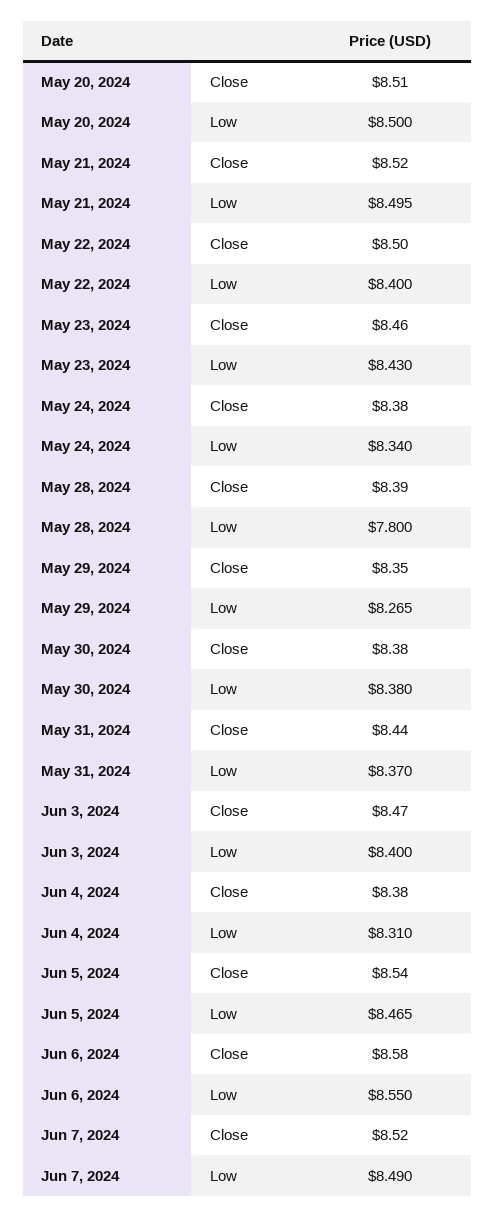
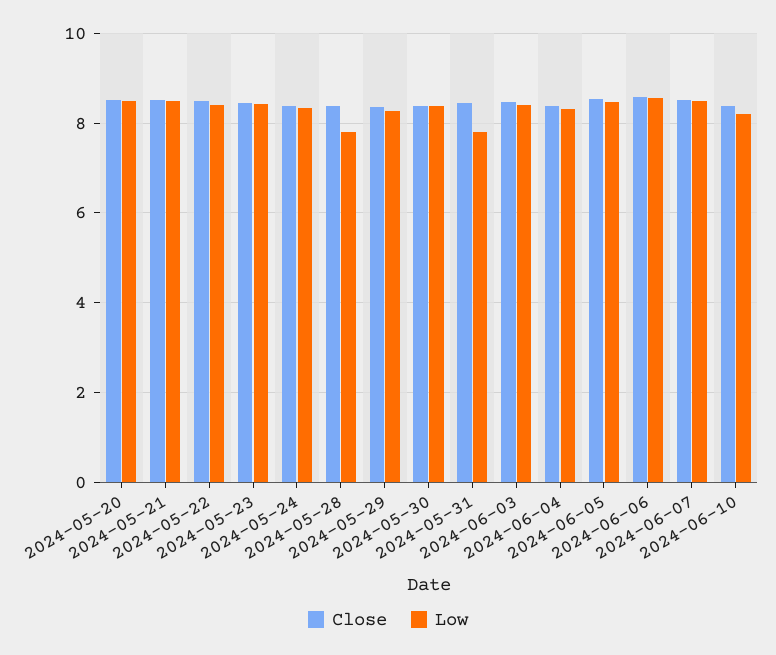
Low, May 31, 2024: 8.37 -> 7.8
Close, 2024-06-10: none -> 8.4
Low, 2024-06-10: none -> 8.2

